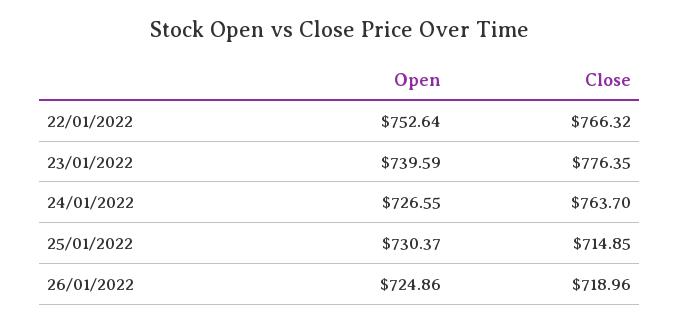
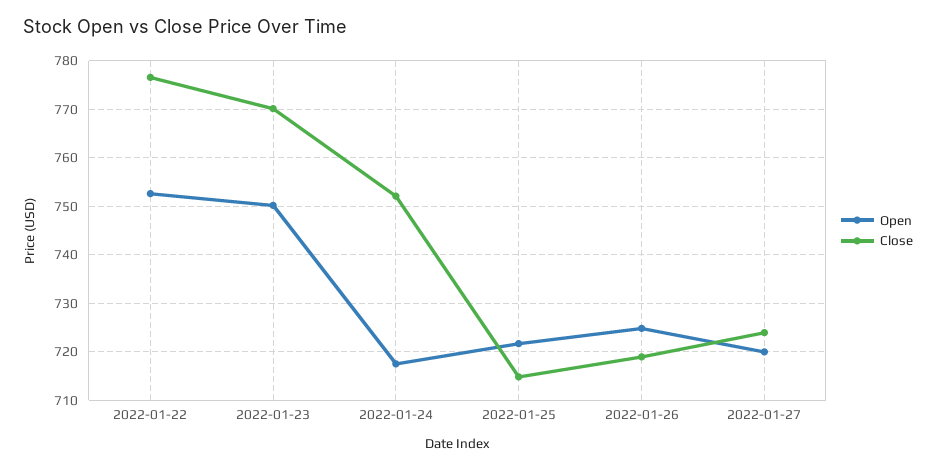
Close, 22/01/2022: 766.32 -> 776
Open, 23/01/2022: 739.59 -> 750
Close, 23/01/2022: 776.35 -> 770
Open, 24/01/2022: 726.55 -> 718
Close, 24/01/2022: 763.7 -> 752
Open, 25/01/2022: 730.37 -> 722
Open, 2022-01-27: none -> 720
Close, 2022-01-27: none -> 724

